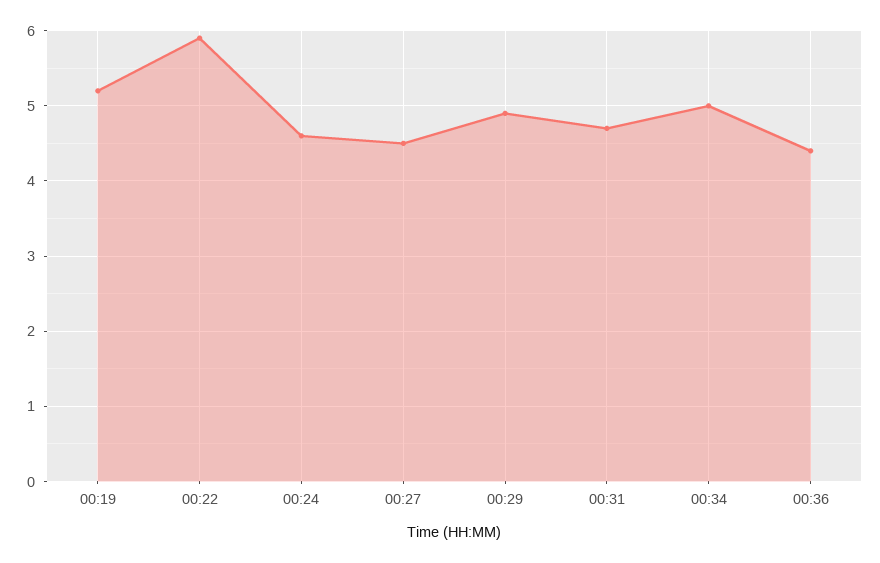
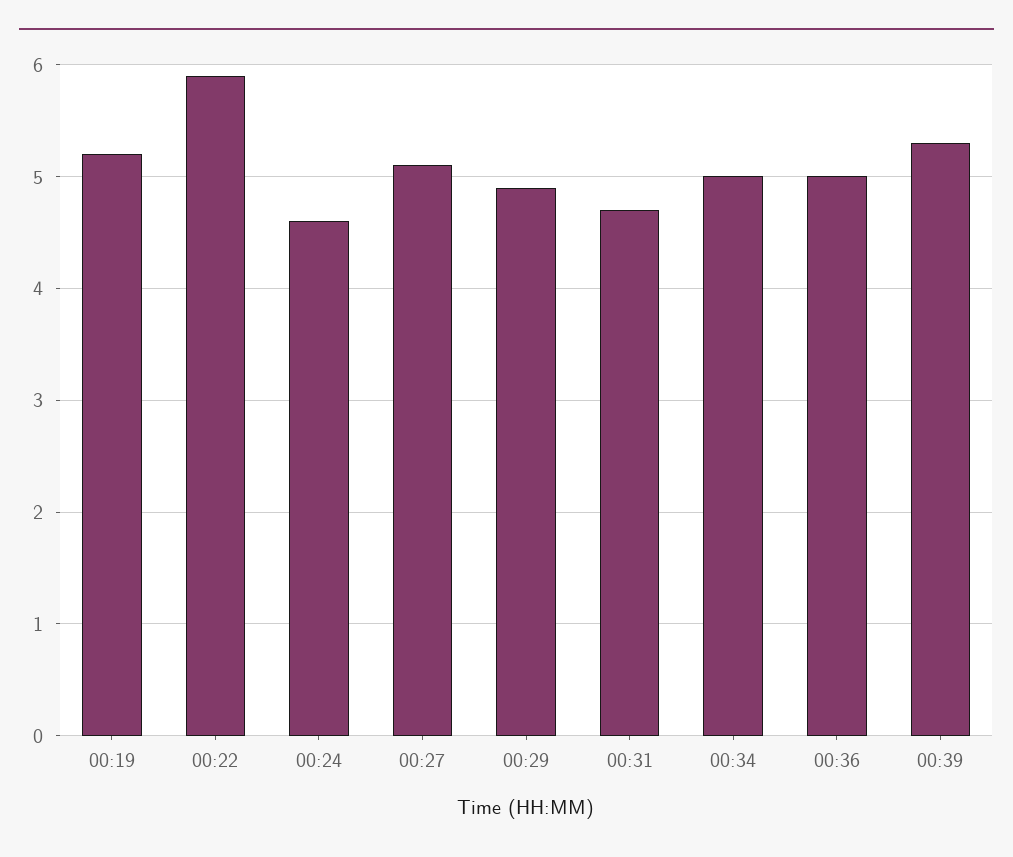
00:27: 4.5 -> 5.1
00:36: 4.4 -> 5
00:39: none -> 5.3

